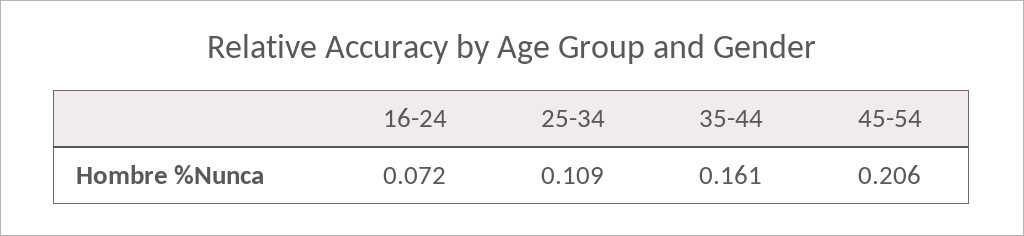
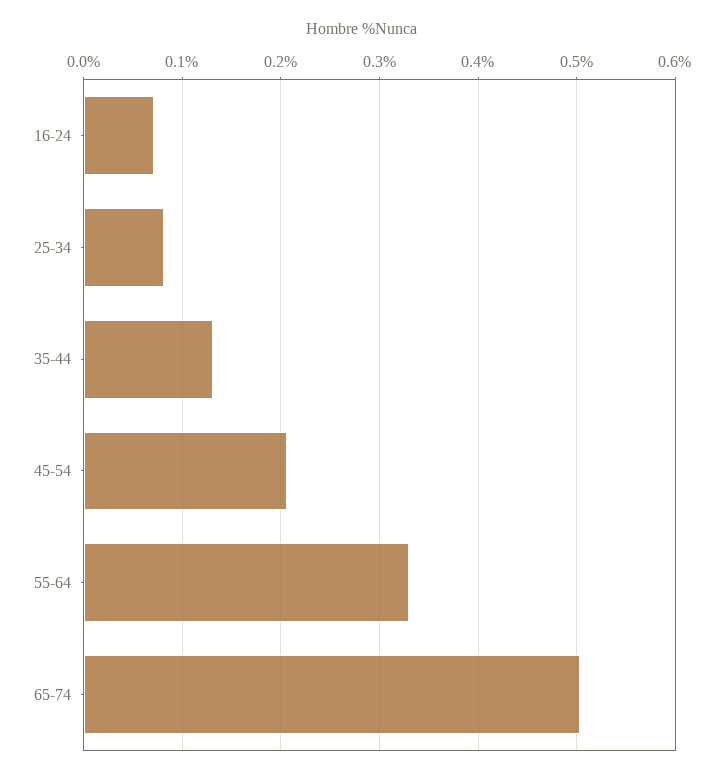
25-34: 0.109 -> 0.08
35-44: 0.161 -> 0.13
55-64: none -> 0.33
65-74: none -> 0.5

